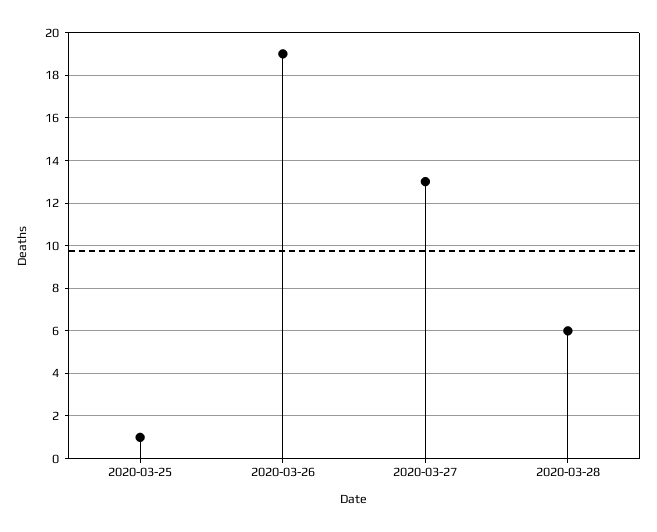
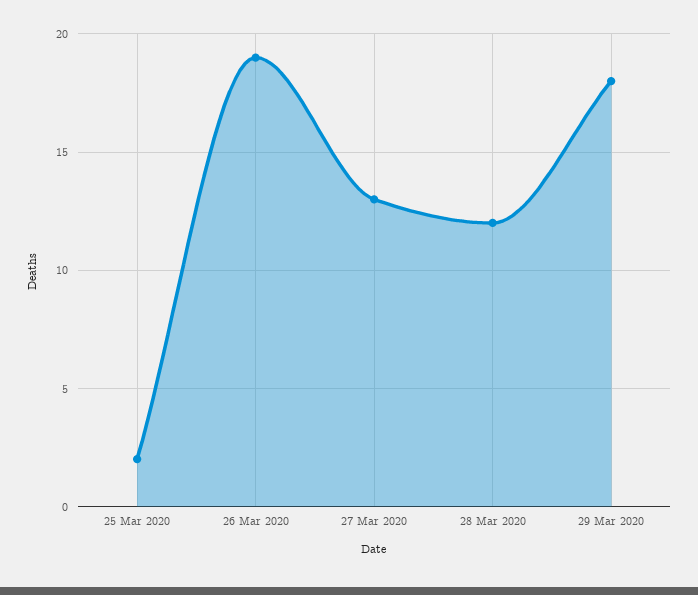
2020-03-25: 1 -> 2
2020-03-28: 6 -> 12
29 Mar 2020: none -> 18

